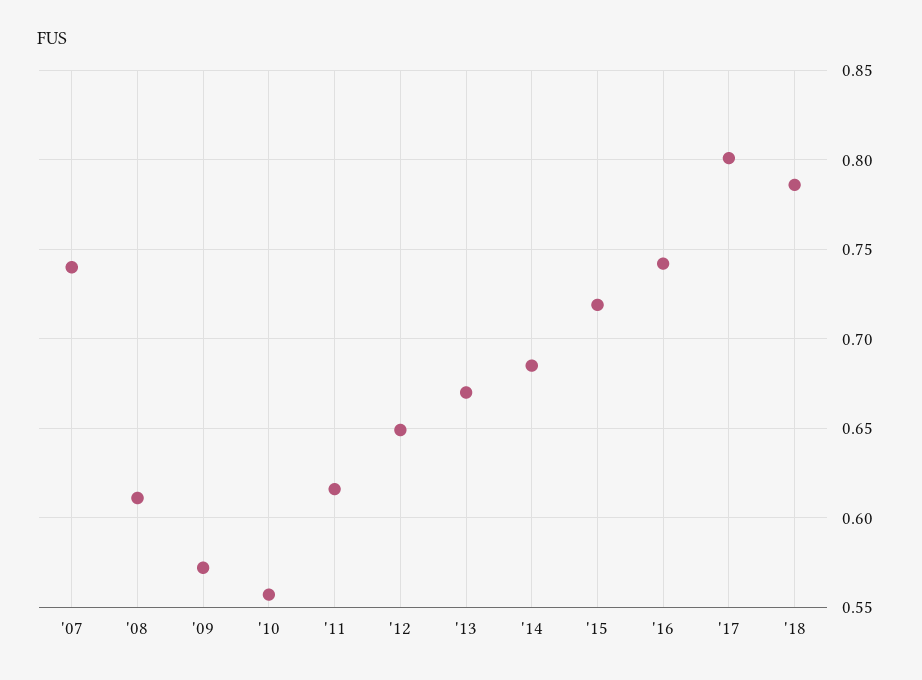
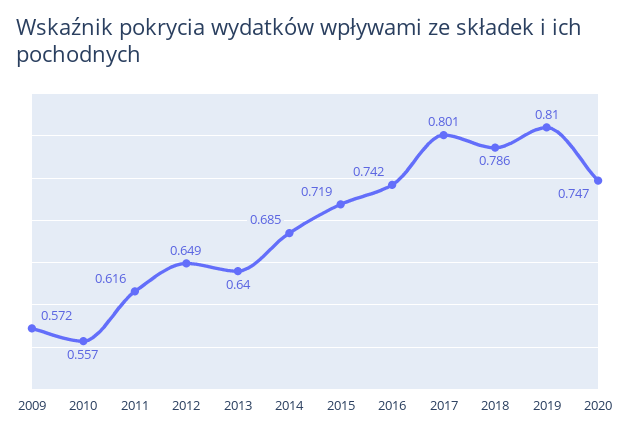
'07: 0.74 -> none
'08: 0.61 -> none
'13: 0.67 -> 0.64
2019: none -> 0.81
2020: none -> 0.747

